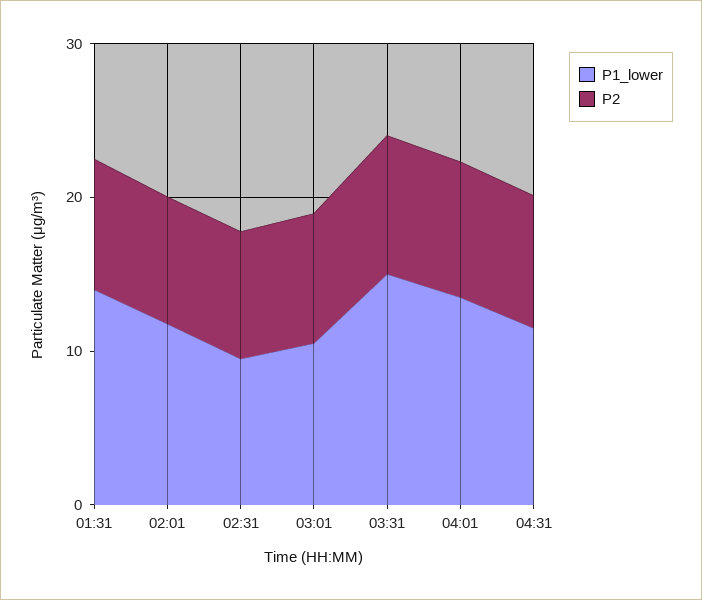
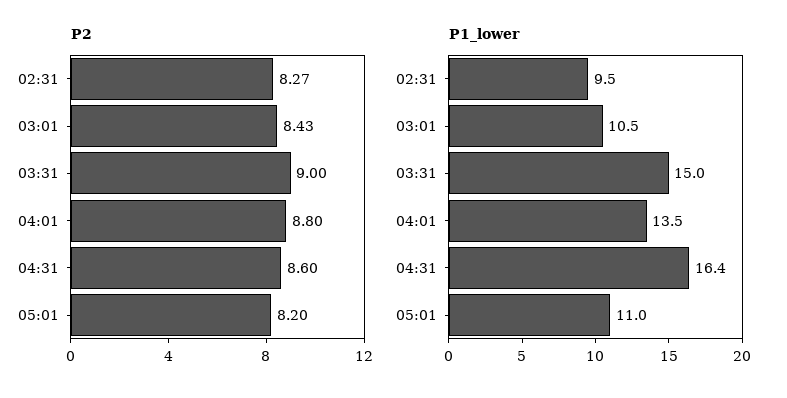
P1_lower, 01:31: 14 -> none
P2, 01:31: 8 -> none
P1_lower, 02:01: 12 -> none
P2, 02:01: 8 -> none
P1_lower, 04:31: 12 -> 16.4
P2, 05:01: none -> 8.2
P1_lower, 05:01: none -> 11

